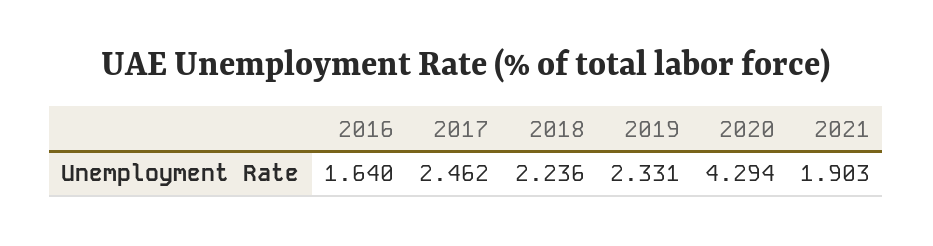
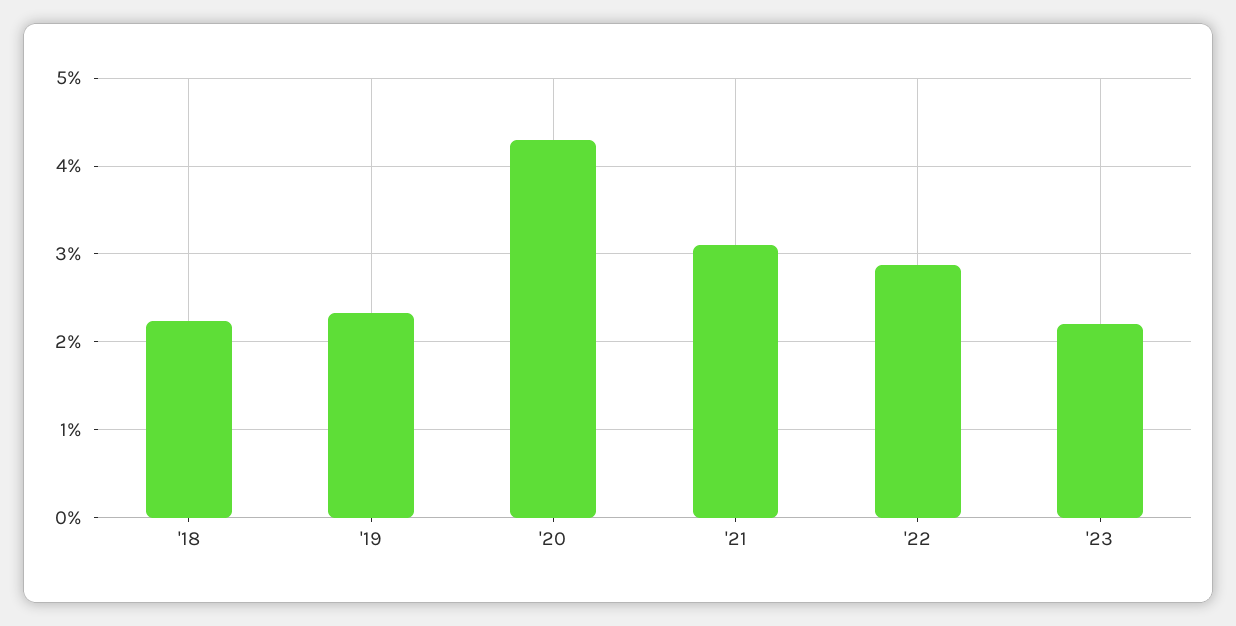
2016: 1.64 -> none
2017: 2.462 -> none
2021: 1.903 -> 3.1
'22: none -> 2.9
'23: none -> 2.2

